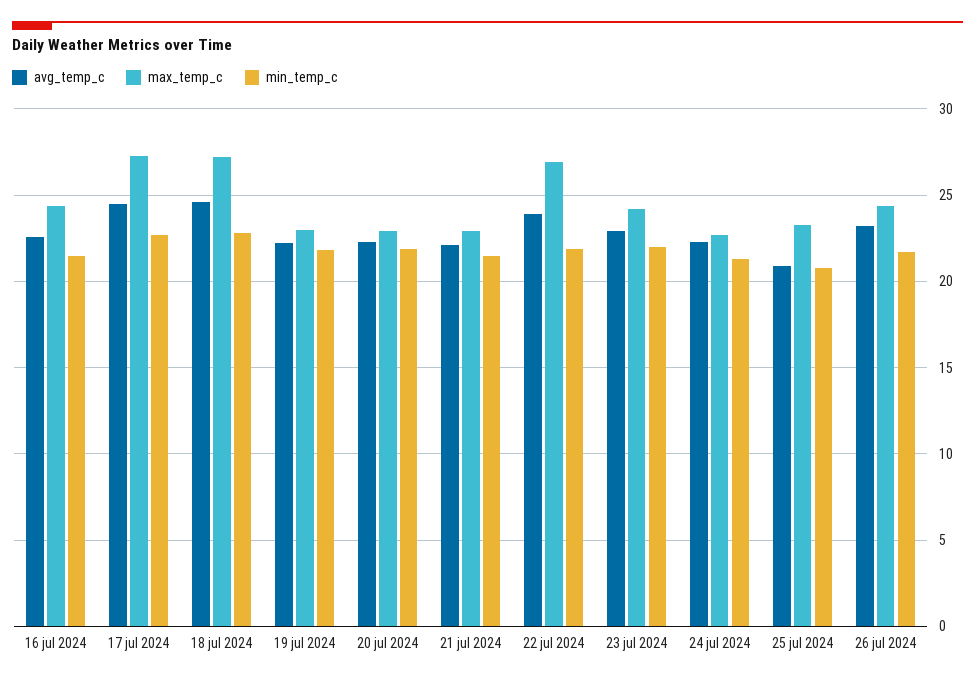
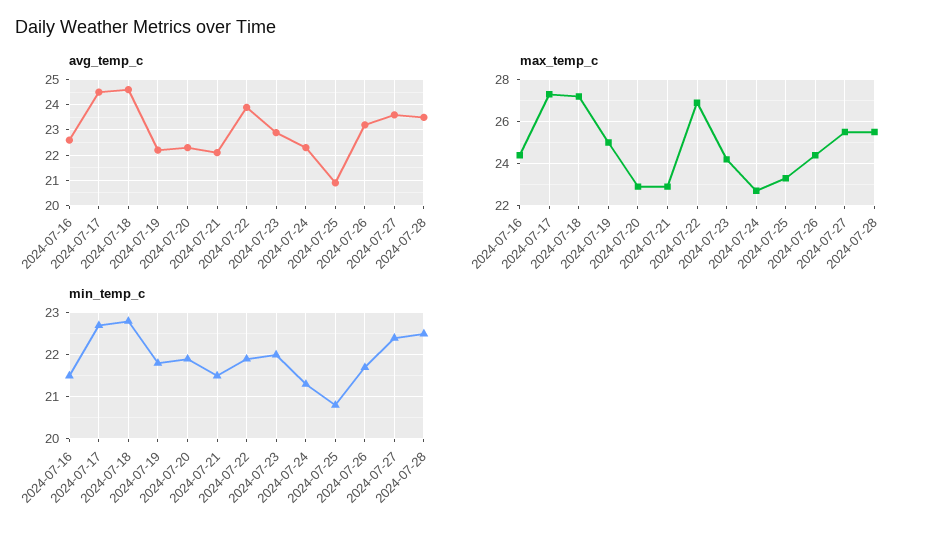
max_temp_c, 19 jul 2024: 23 -> 25
avg_temp_c, 2024-07-27: none -> 23.5
avg_temp_c, 2024-07-28: none -> 23.5
max_temp_c, 2024-07-27: none -> 25.5
max_temp_c, 2024-07-28: none -> 25.5
min_temp_c, 2024-07-27: none -> 22.5
min_temp_c, 2024-07-28: none -> 22.5

